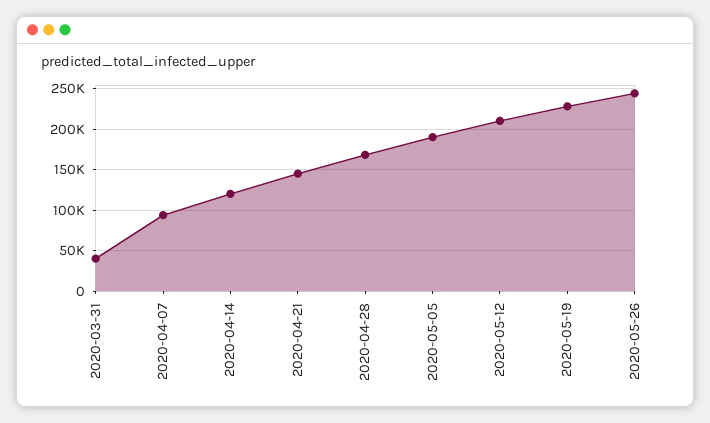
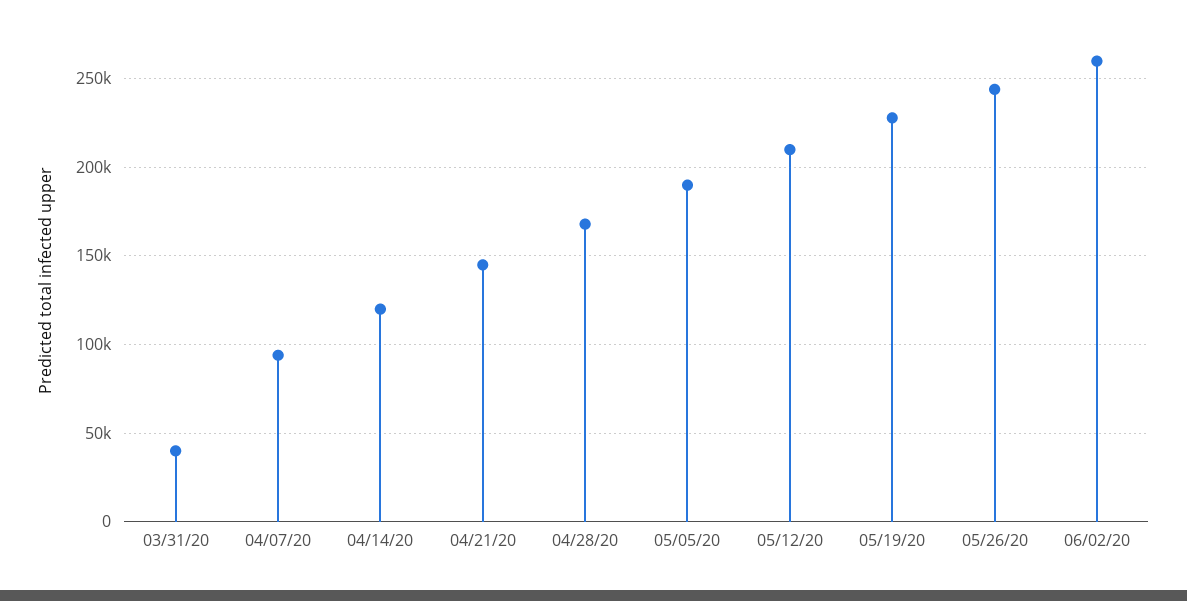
06/02/20: none -> 260000

